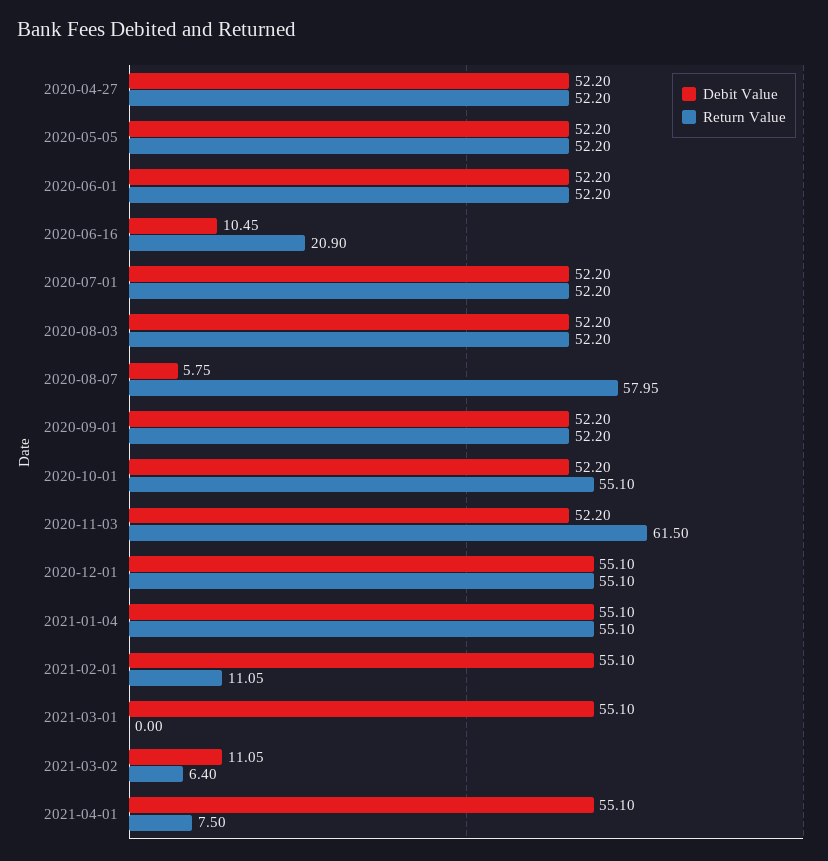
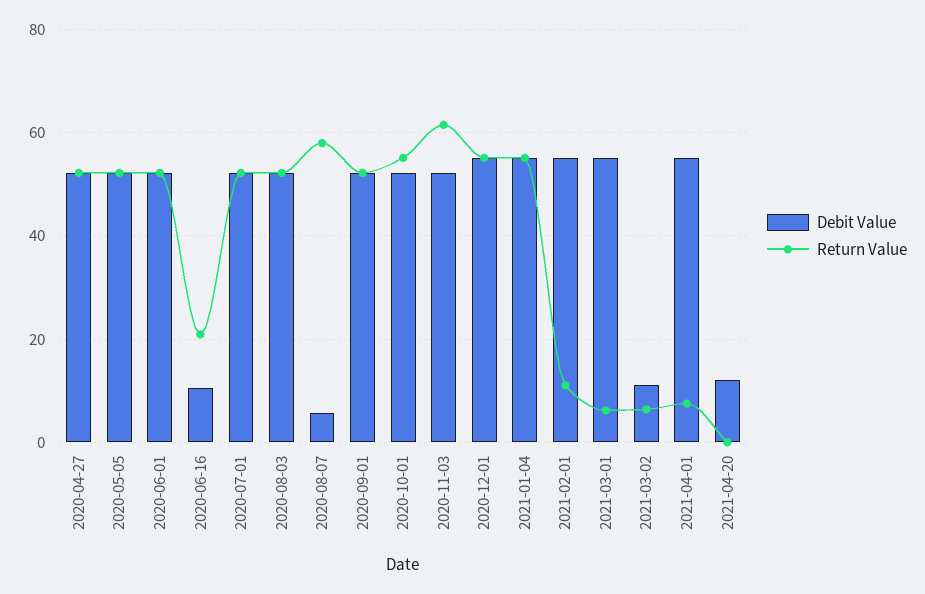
Return Value, 2021-03-01: 0 -> 6
Debit Value, 2021-04-20: none -> 12
Return Value, 2021-04-20: none -> 0

